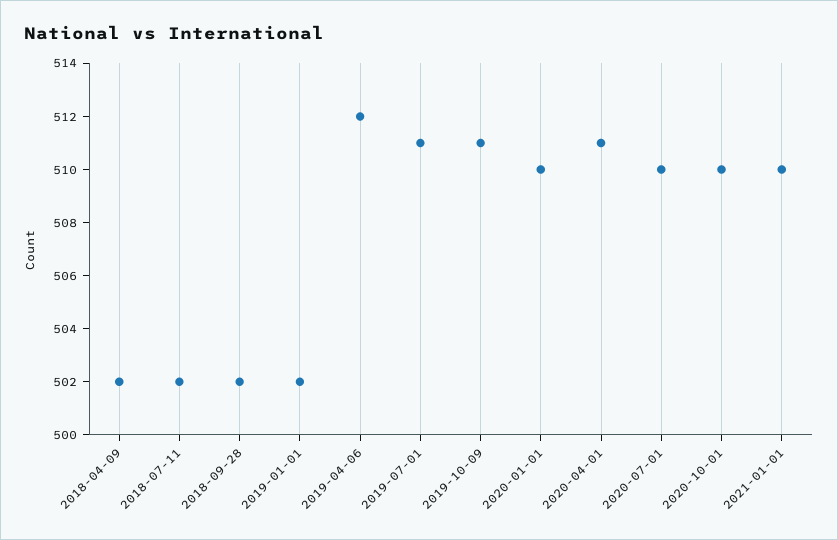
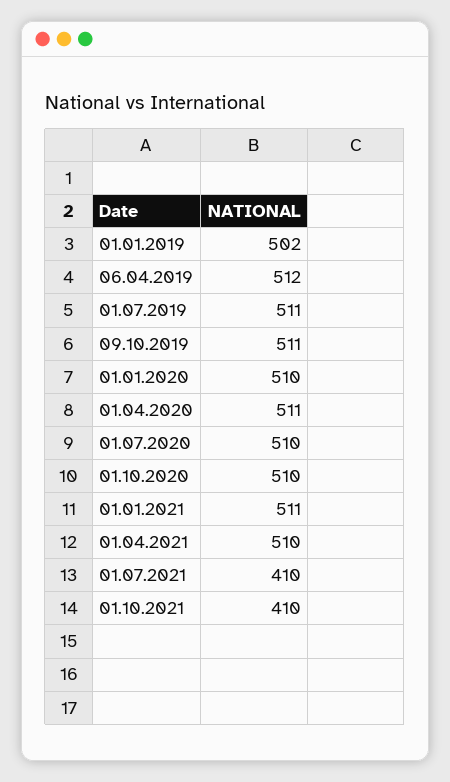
2018-04-09: 502 -> none
2018-07-11: 502 -> none
2018-09-28: 502 -> none
2021-01-01: 510 -> 511
01.04.2021: none -> 510
01.07.2021: none -> 410
01.10.2021: none -> 410

